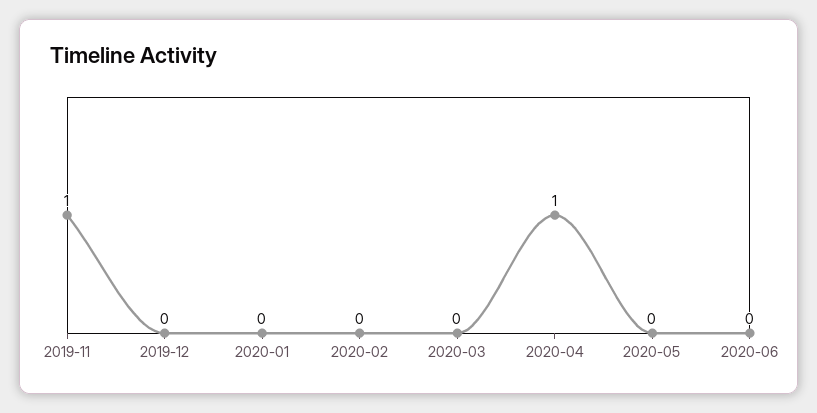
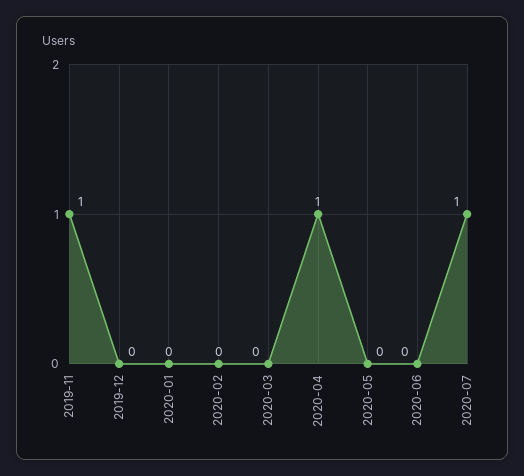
2020-07: none -> 1

